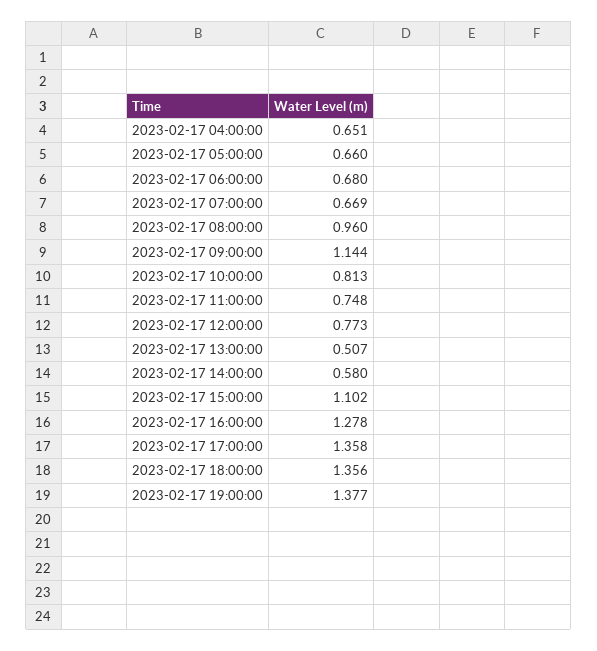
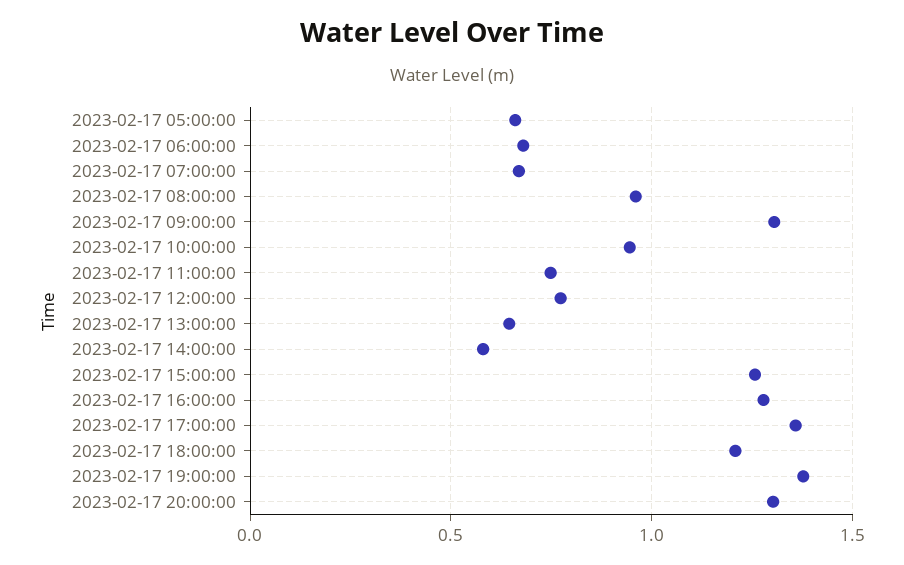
2023-02-17 04:00:00: 0.651 -> none
2023-02-17 09:00:00: 1.144 -> 1.3
2023-02-17 10:00:00: 0.813 -> 0.95
2023-02-17 13:00:00: 0.507 -> 0.65
2023-02-17 15:00:00: 1.102 -> 1.25
2023-02-17 18:00:00: 1.356 -> 1.2
2023-02-17 20:00:00: none -> 1.3

